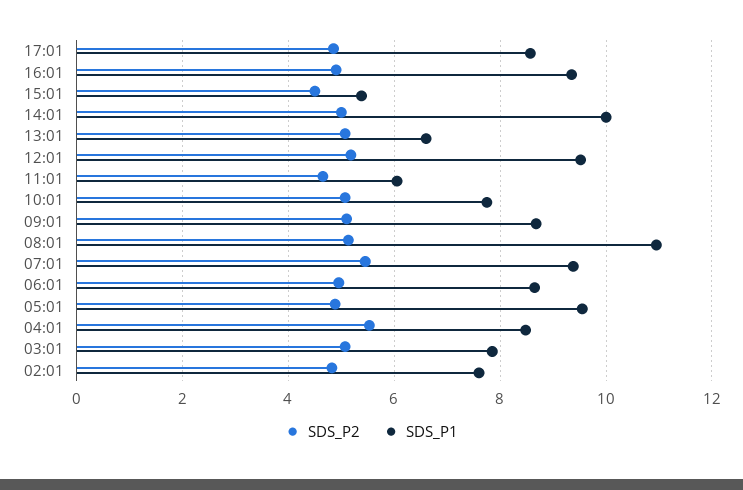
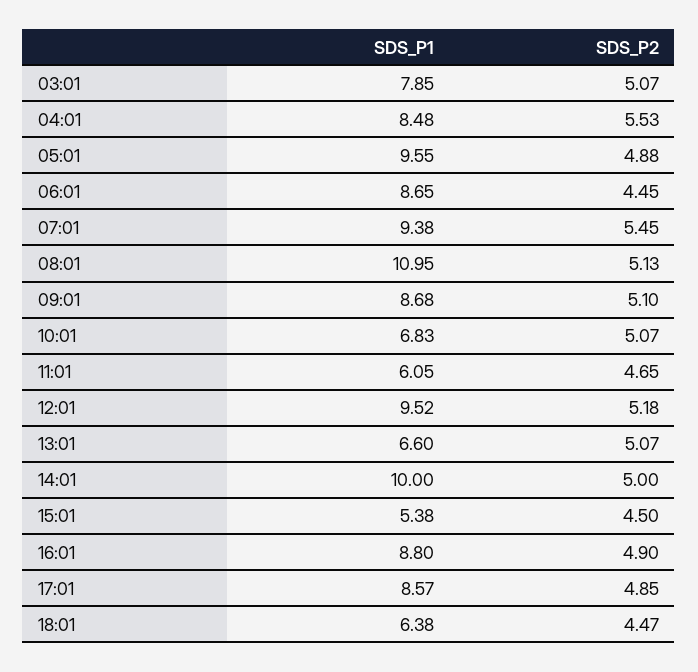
SDS_P1, 16:01: 9.4 -> 8.8
SDS_P1, 10:01: 7.8 -> 6.83
SDS_P2, 06:01: 5 -> 4.45
SDS_P2, 02:01: 4.8 -> none
SDS_P1, 02:01: 7.6 -> none
SDS_P1, 18:01: none -> 6.38
SDS_P2, 18:01: none -> 4.47

